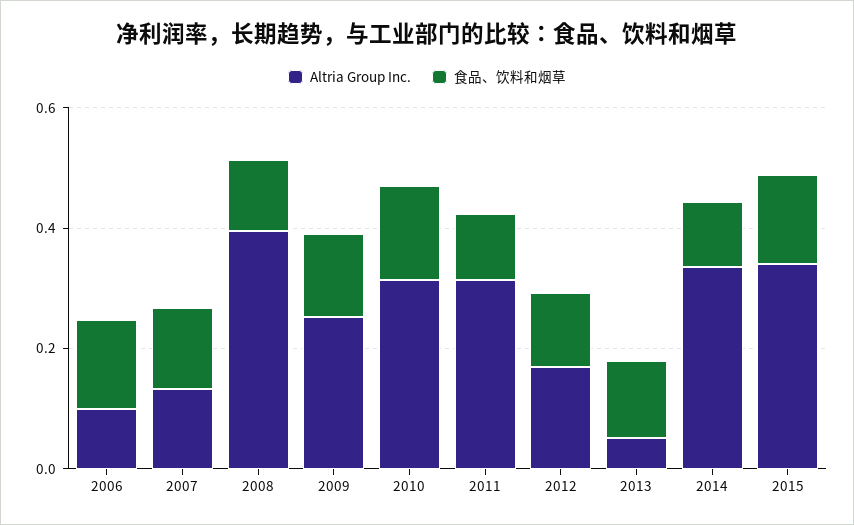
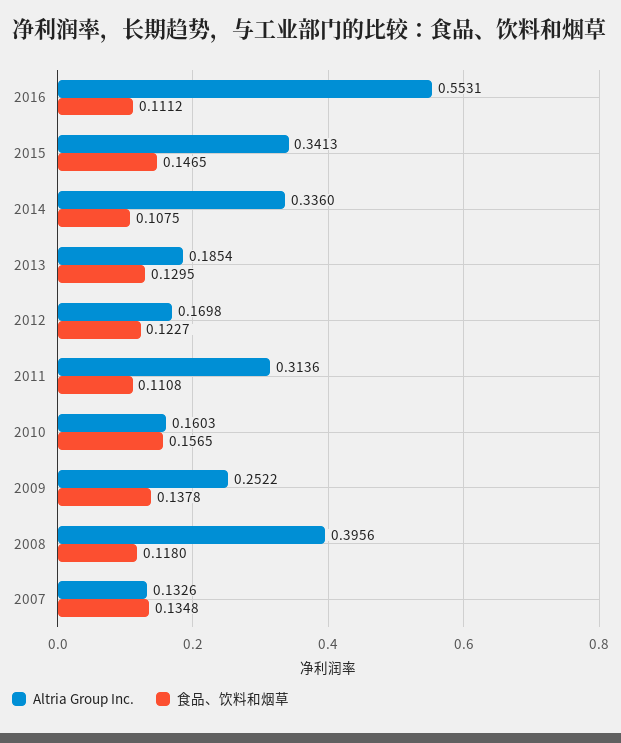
Altria Group Inc., 2006: 0.1 -> none
食品、饮料和烟草, 2006: 0.15 -> none
Altria Group Inc., 2010: 0.3 -> 0.1603
Altria Group Inc., 2013: 0.05 -> 0.1854
Altria Group Inc., 2016: none -> 0.5531
食品、饮料和烟草, 2016: none -> 0.1112

